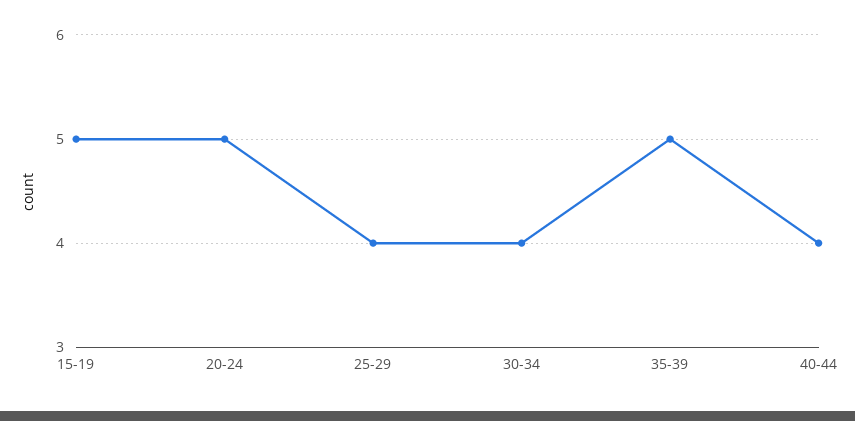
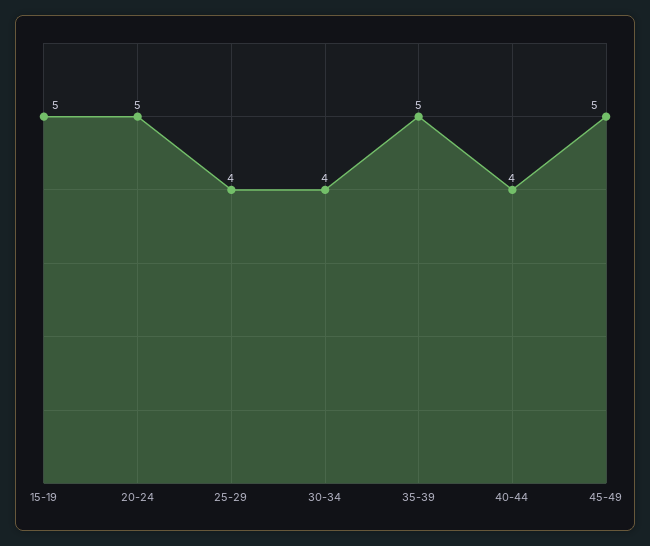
45-49: none -> 5

